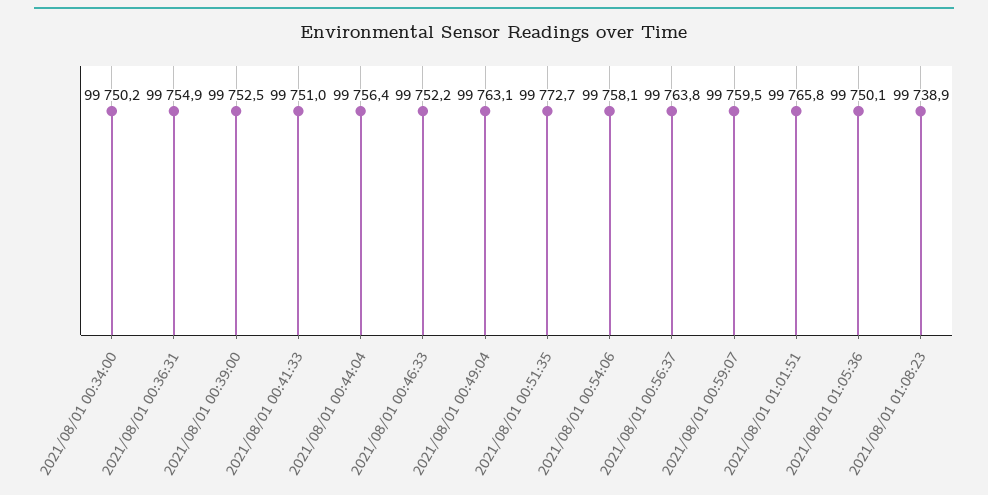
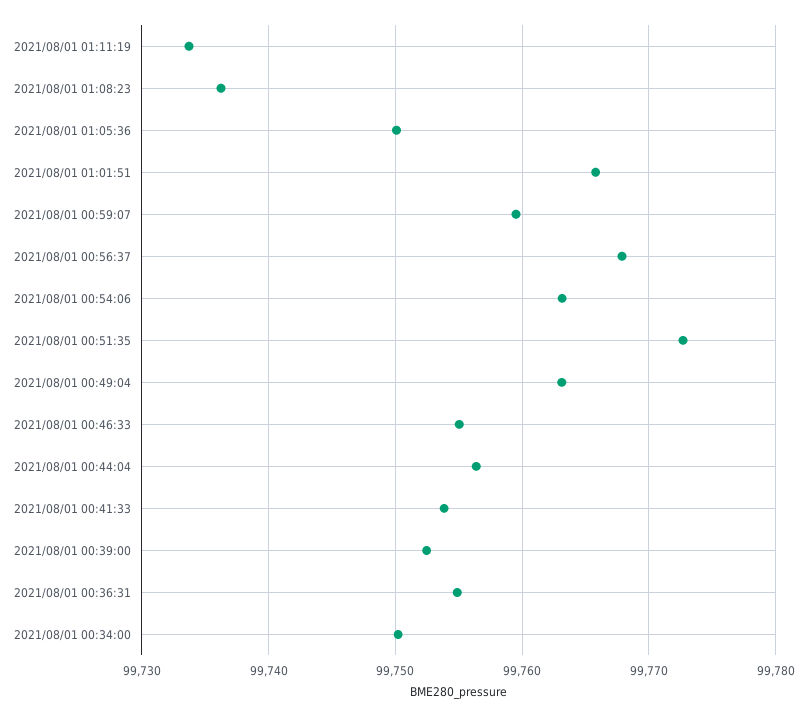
2021/08/01 00:41:33: 99751 -> 99754
2021/08/01 00:46:33: 99752.2 -> 99755
2021/08/01 00:54:06: 99758.1 -> 99763
2021/08/01 00:56:37: 99763.8 -> 99768
2021/08/01 01:08:23: 99738.9 -> 99736
2021/08/01 01:11:19: none -> 99734

